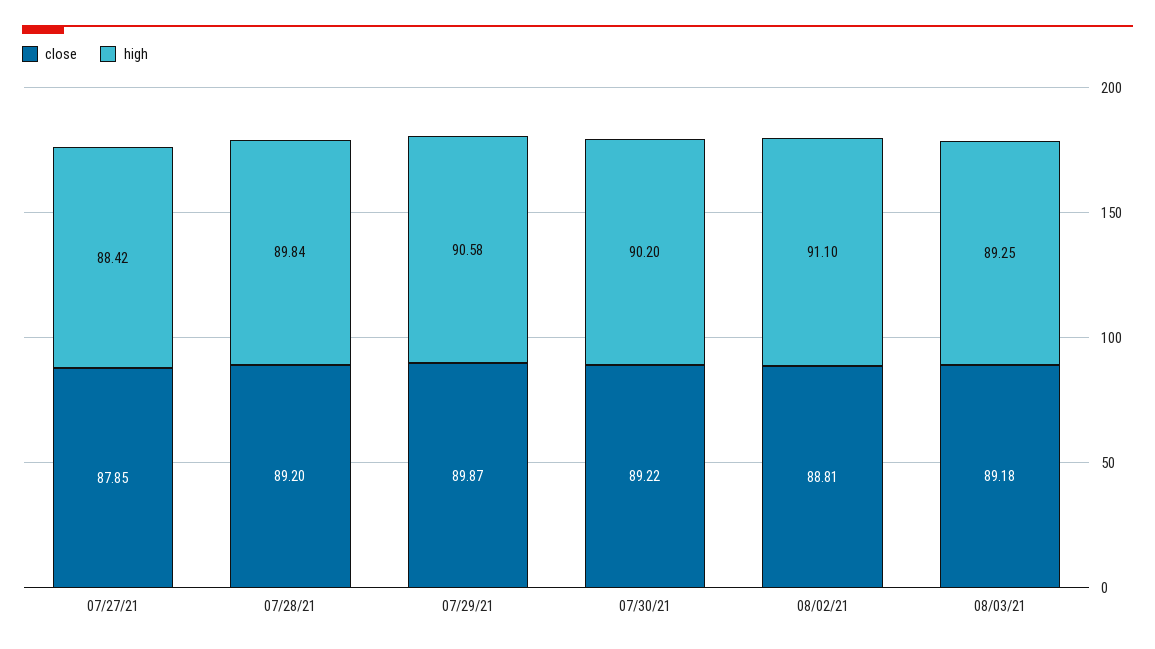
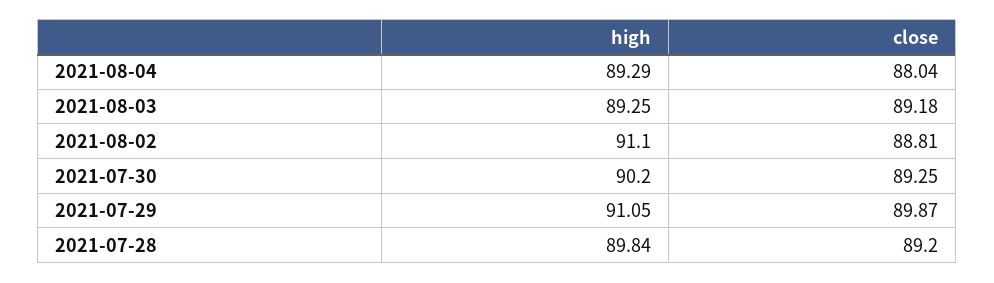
close, 07/27/21: 87.85 -> none
high, 07/27/21: 88.42 -> none
high, 07/29/21: 90.58 -> 91.05
close, 07/30/21: 89.22 -> 89.25
high, 2021-08-04: none -> 89.29
close, 2021-08-04: none -> 88.04

